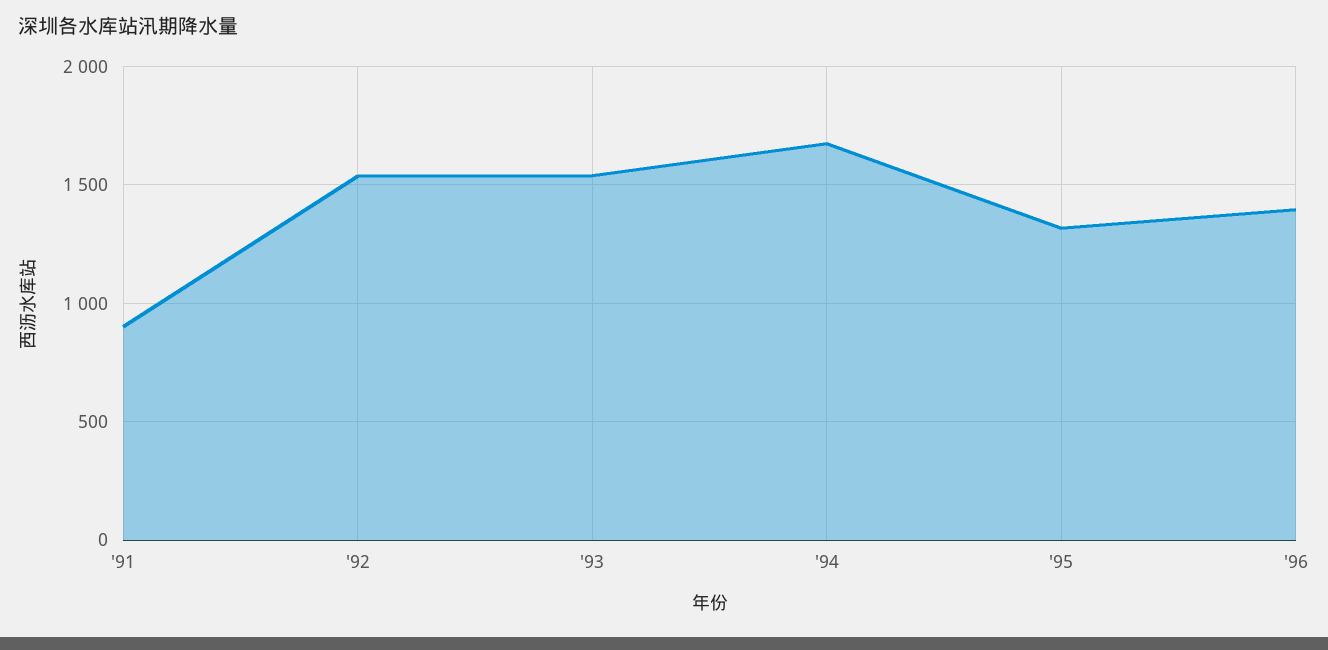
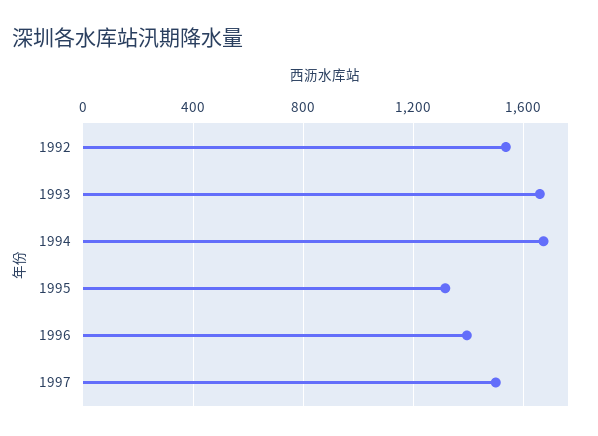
'91: 900 -> none
'93: 1550 -> 1650
1997: none -> 1500

